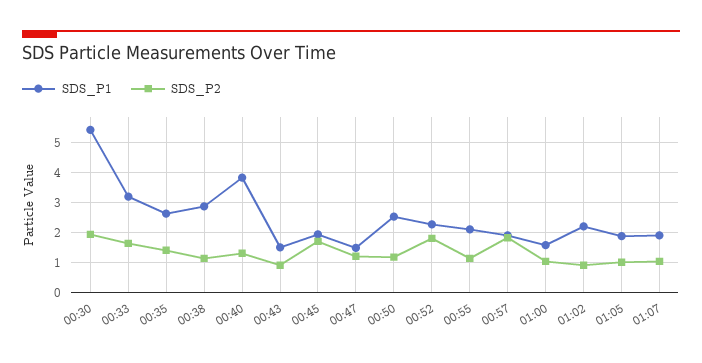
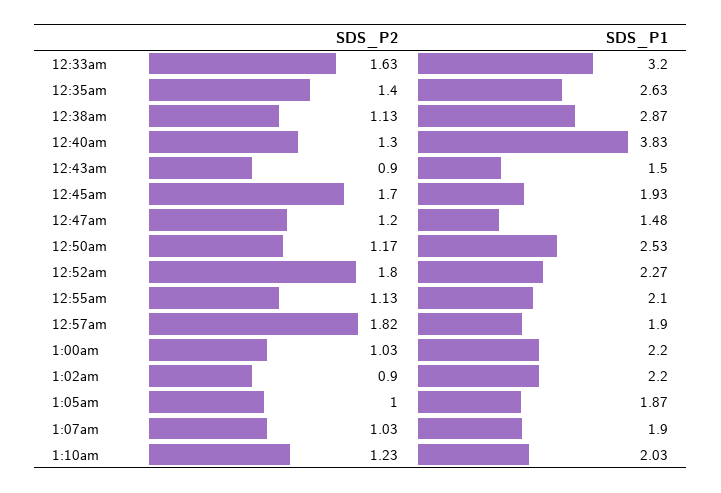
SDS_P1, 00:30: 5.5 -> none
SDS_P2, 00:30: 2 -> none
SDS_P1, 01:00: 1.5 -> 2.2
SDS_P2, 1:10am: none -> 1.23
SDS_P1, 1:10am: none -> 2.03

